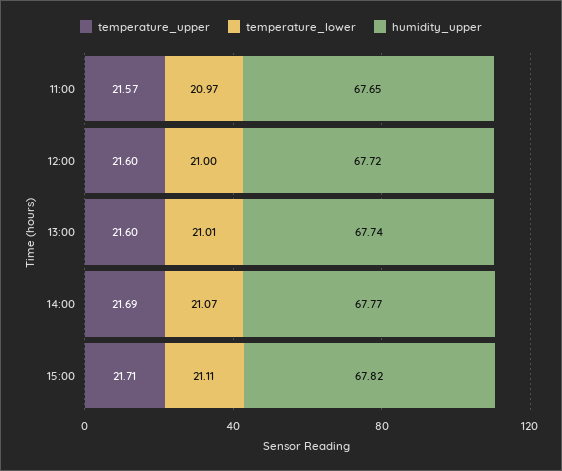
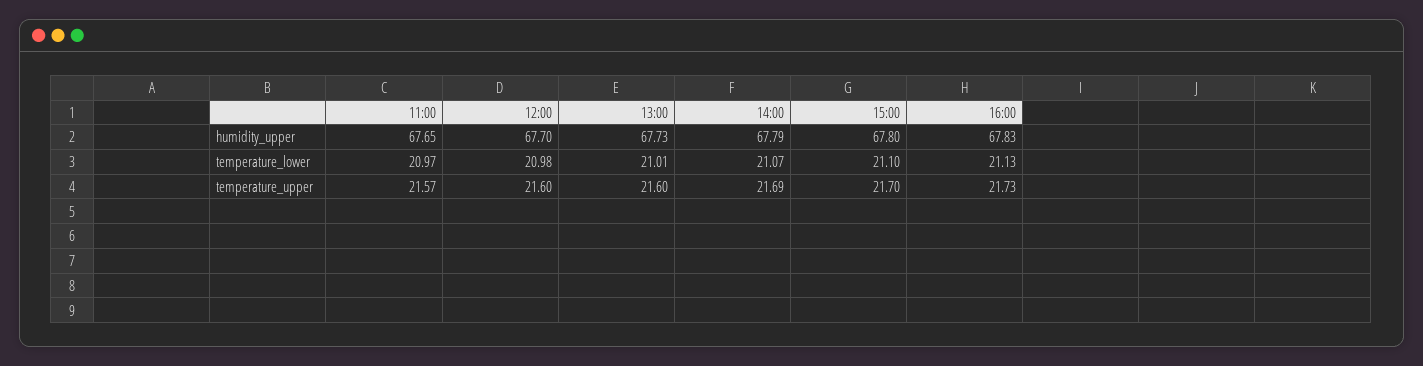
temperature_lower, 12:00: 21 -> 20.98
humidity_upper, 12:00: 67.72 -> 67.7
humidity_upper, 13:00: 67.74 -> 67.73
humidity_upper, 14:00: 67.77 -> 67.79
temperature_upper, 15:00: 21.71 -> 21.7
temperature_lower, 15:00: 21.11 -> 21.1
humidity_upper, 15:00: 67.82 -> 67.8
humidity_upper, 16:00: none -> 67.83
temperature_lower, 16:00: none -> 21.13
temperature_upper, 16:00: none -> 21.73

